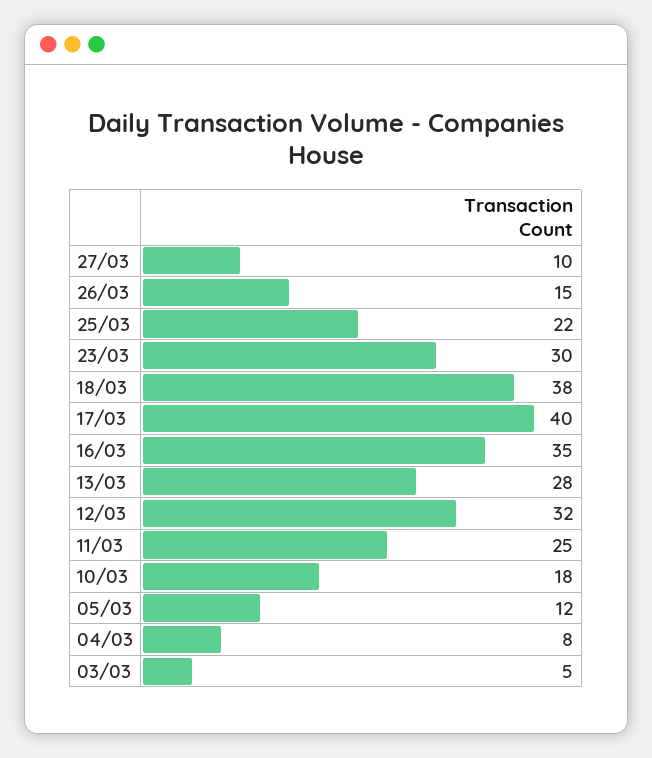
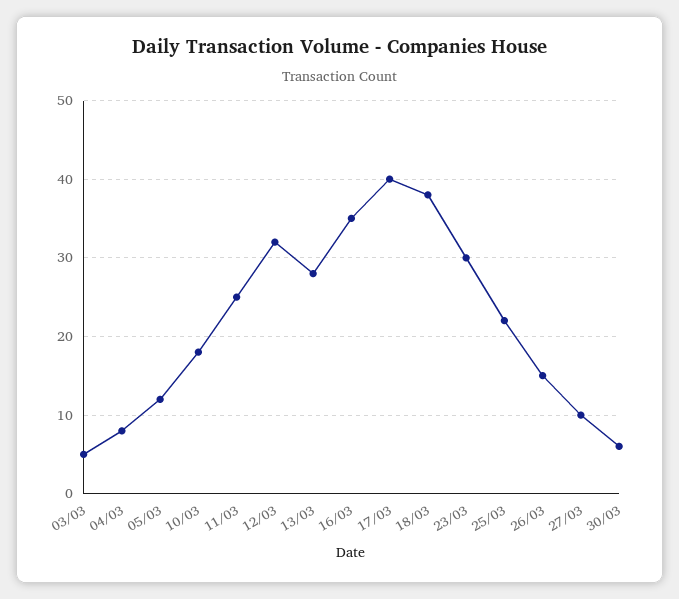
30/03: none -> 6

